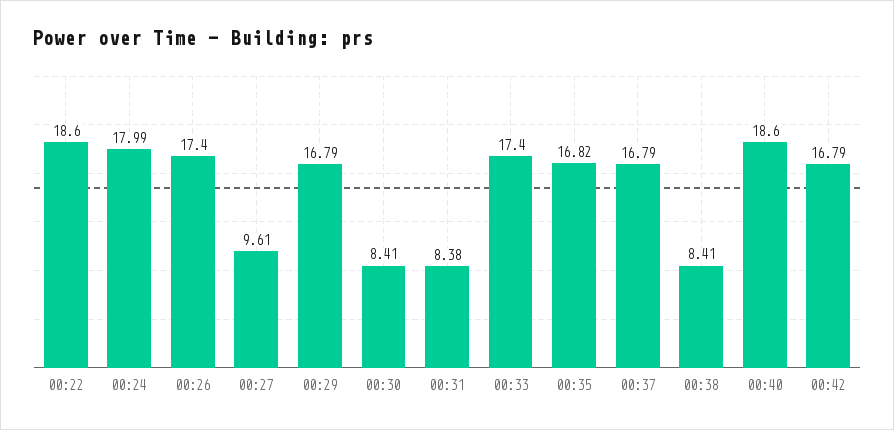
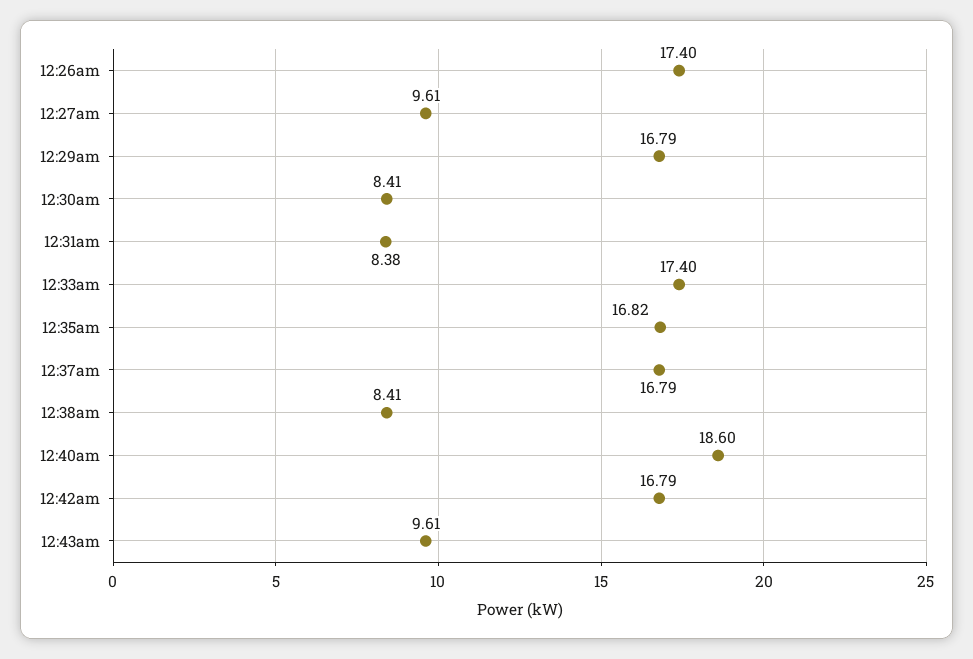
00:22: 18.6 -> none
00:24: 17.99 -> none
12:43am: none -> 9.61

